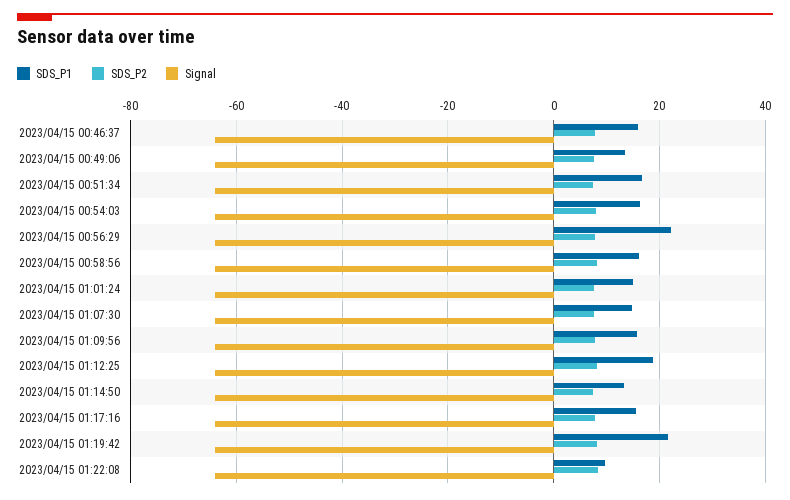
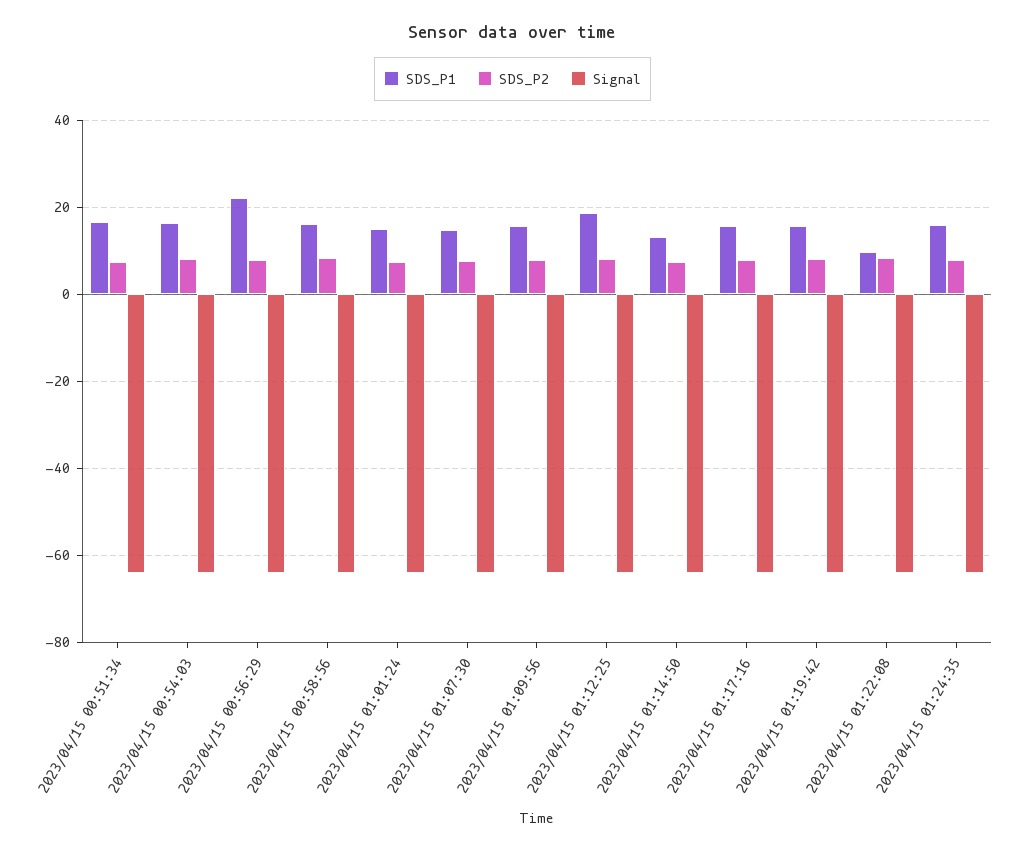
SDS_P1, 2023/04/15 00:46:37: 16 -> none
SDS_P2, 2023/04/15 00:46:37: 8 -> none
Signal, 2023/04/15 00:46:37: -64 -> none
SDS_P1, 2023/04/15 00:49:06: 14 -> none
SDS_P2, 2023/04/15 00:49:06: 8 -> none
Signal, 2023/04/15 00:49:06: -64 -> none
SDS_P1, 2023/04/15 01:19:42: 22 -> 16
SDS_P1, 2023/04/15 01:24:35: none -> 16
SDS_P2, 2023/04/15 01:24:35: none -> 8
Signal, 2023/04/15 01:24:35: none -> -64

